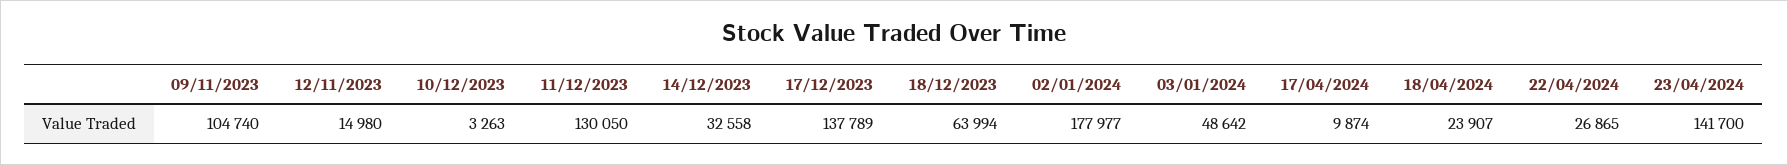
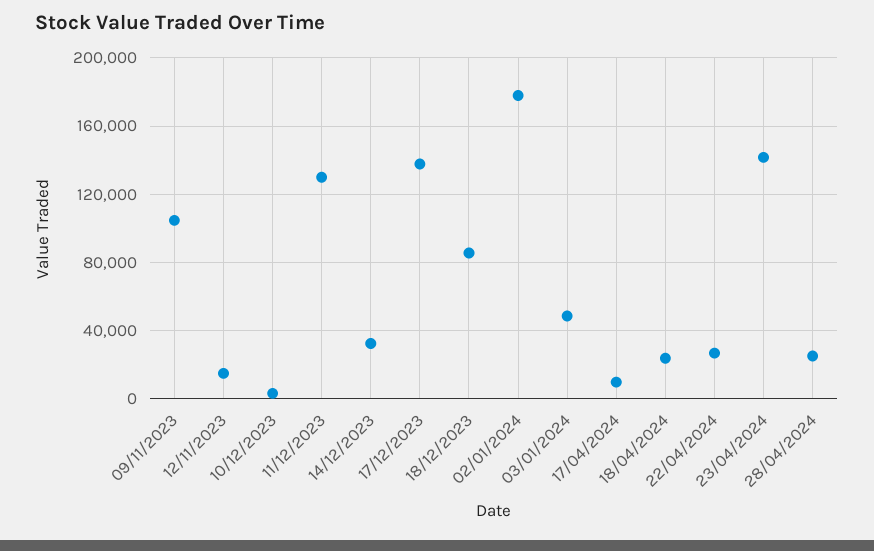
18/12/2023: 63994 -> 85000
28/04/2024: none -> 25000

